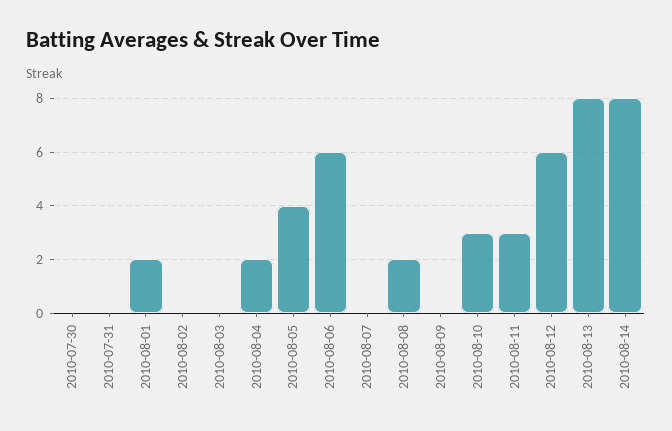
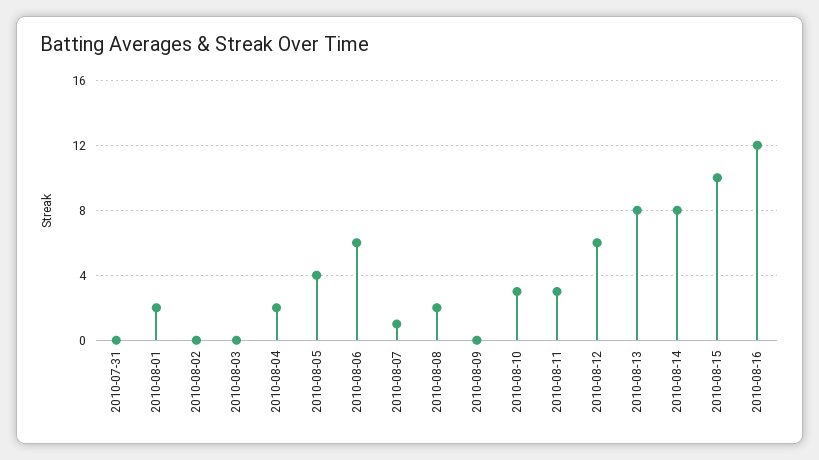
2010-07-30: 0 -> none
2010-08-07: 0 -> 1
2010-08-15: none -> 10
2010-08-16: none -> 12

